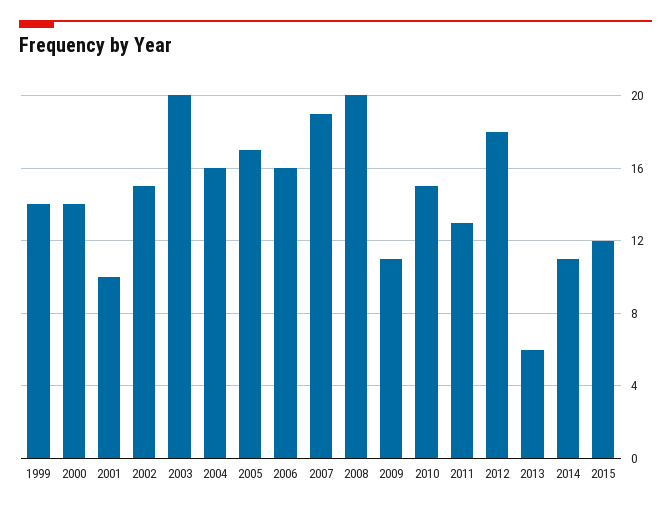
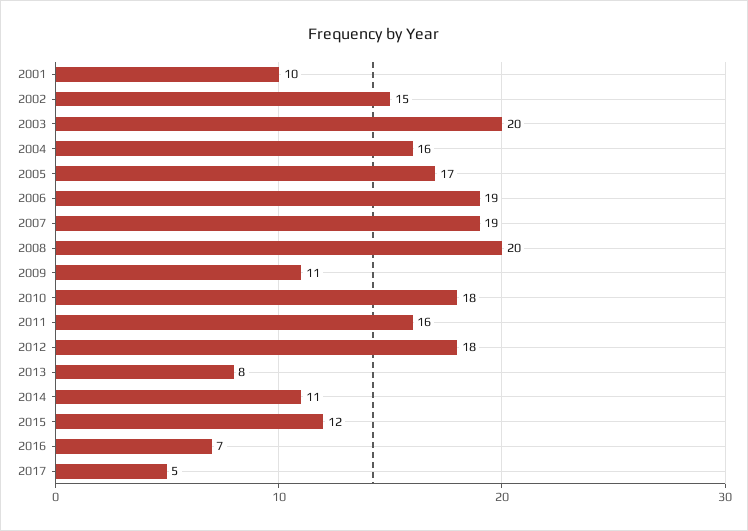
1999: 14 -> none
2000: 14 -> none
2006: 16 -> 19
2010: 15 -> 18
2011: 13 -> 16
2013: 6 -> 8
2016: none -> 7
2017: none -> 5

